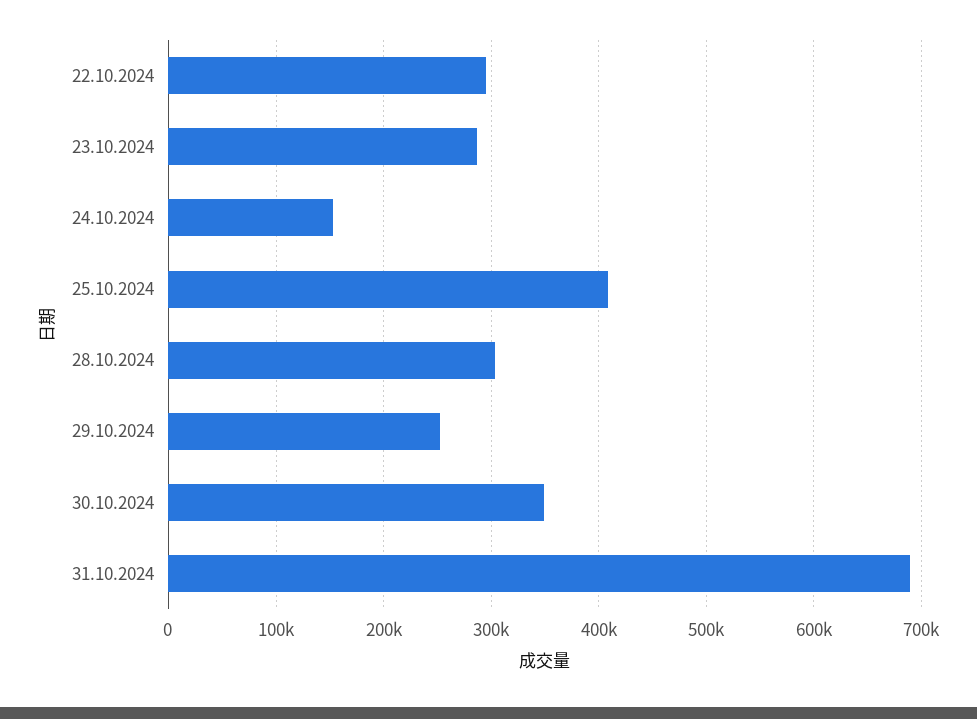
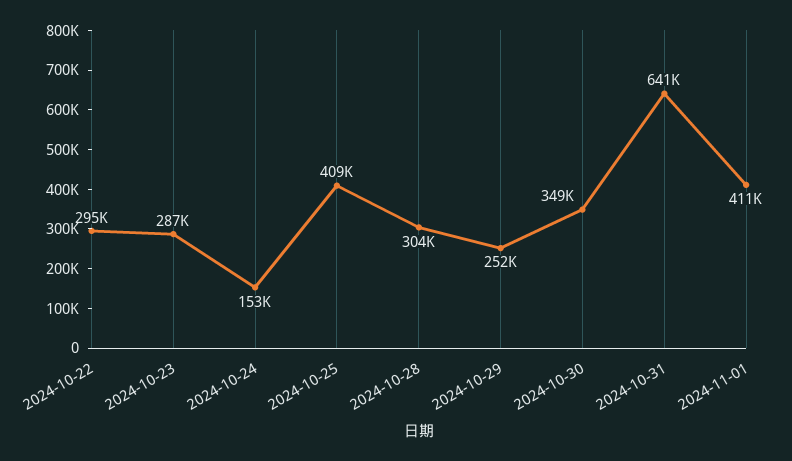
31.10.2024: 690000 -> 641000
2024-11-01: none -> 411000

